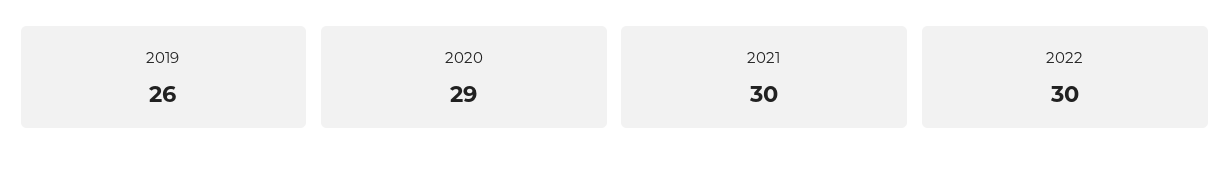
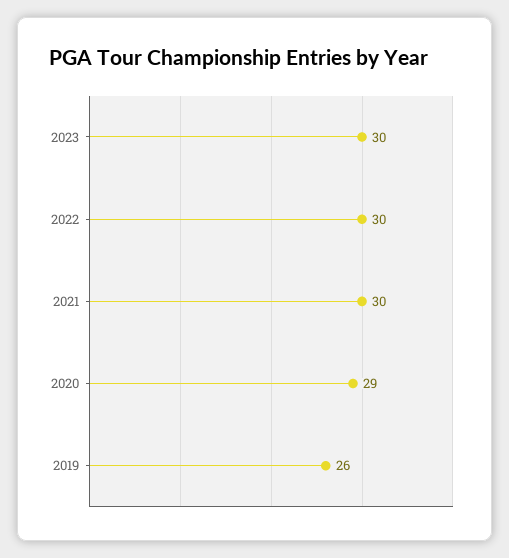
2023: none -> 30

